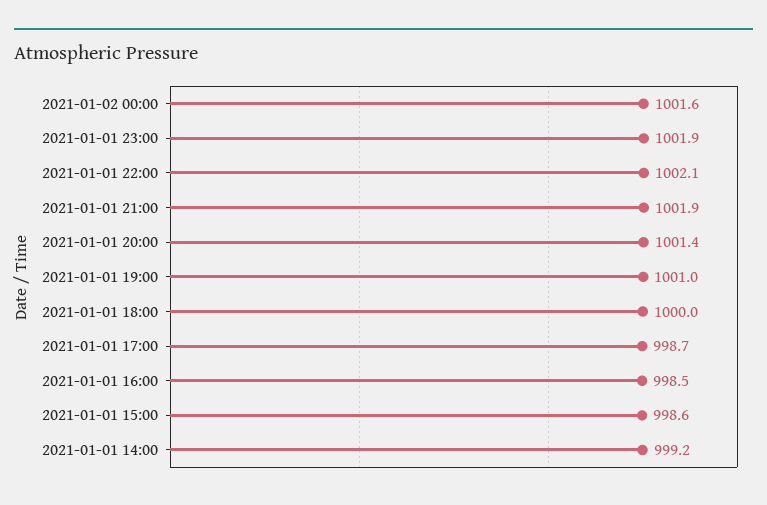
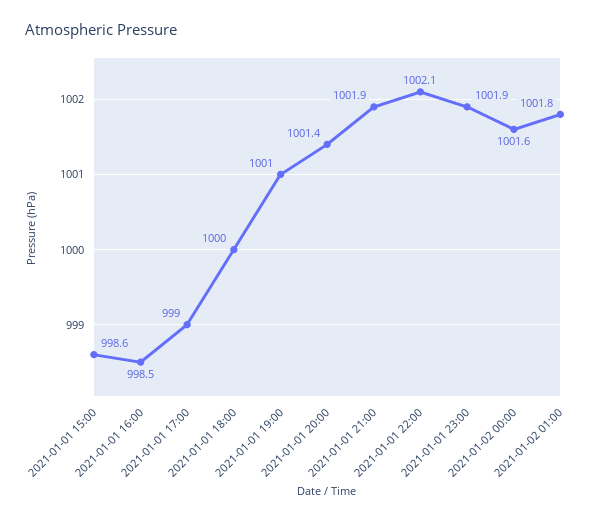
2021-01-01 17:00: 998.7 -> 999
2021-01-01 14:00: 999.2 -> none
2021-01-02 01:00: none -> 1001.8

